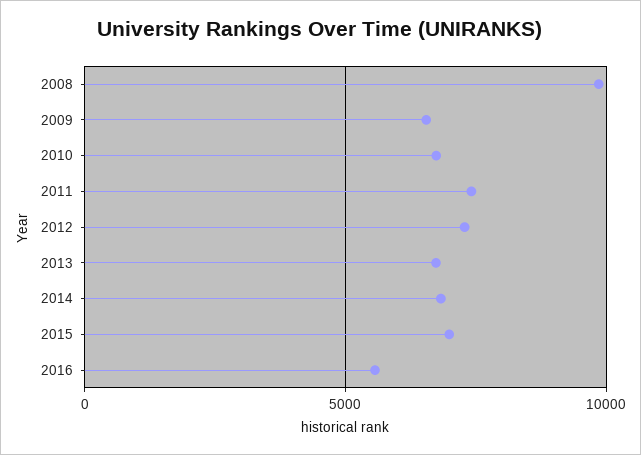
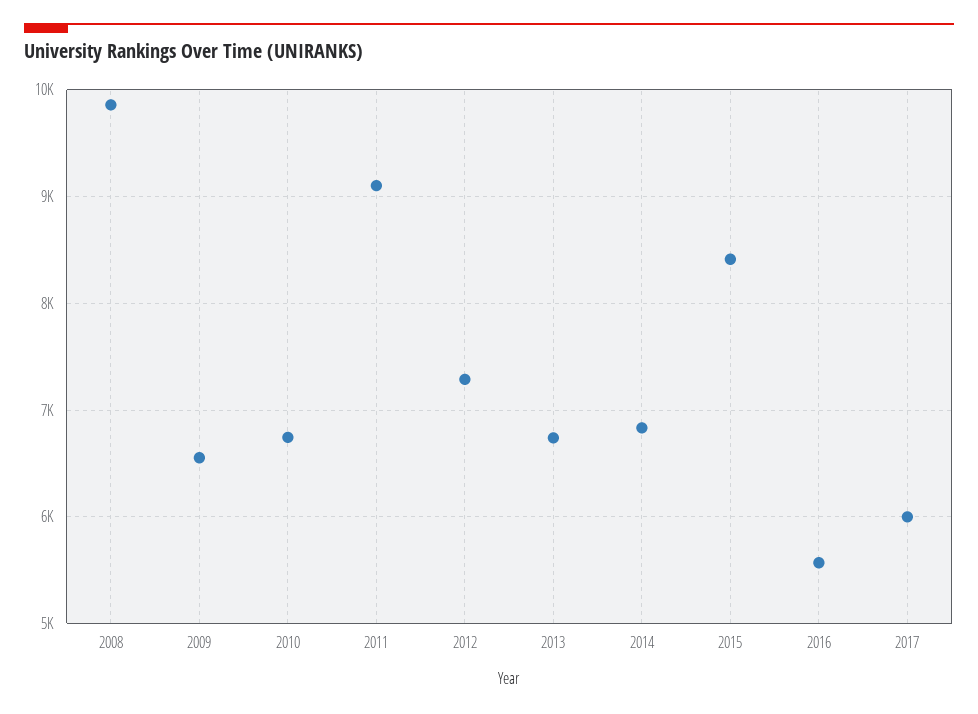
2011: 7500 -> 9100
2015: 7000 -> 8400
2017: none -> 6000

